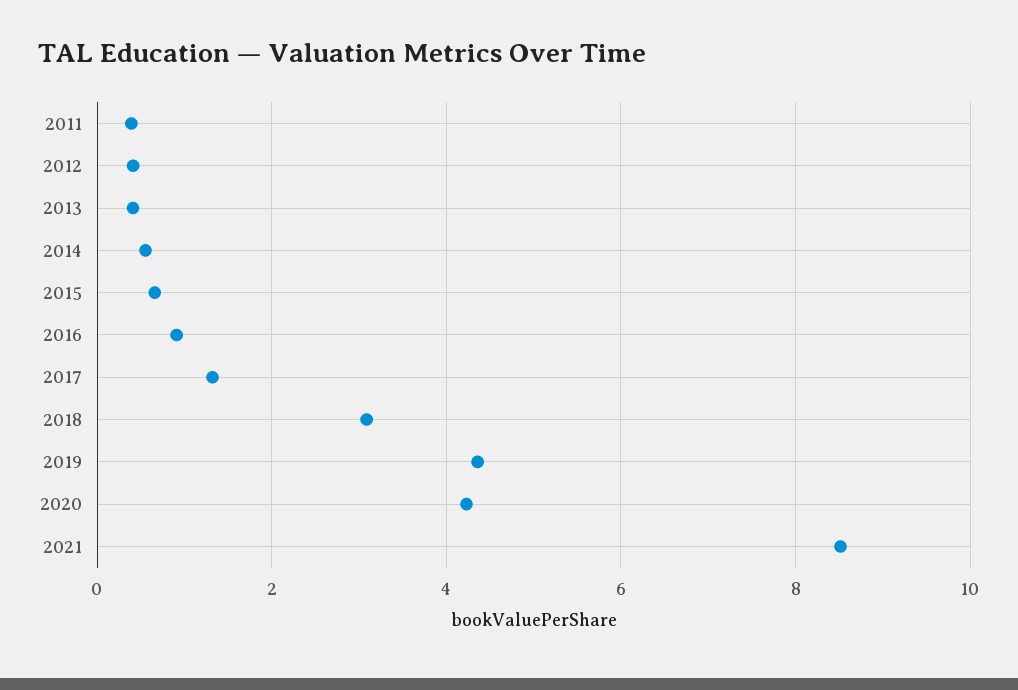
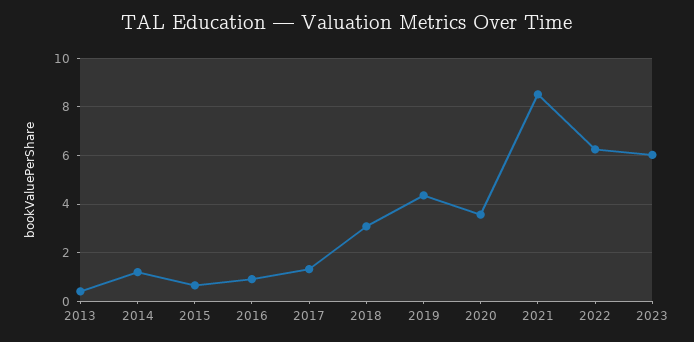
2011: 0.4 -> none
2012: 0.4 -> none
2014: 0.6 -> 1.25
2020: 4.2 -> 3.5
2022: none -> 6.25
2023: none -> 6

